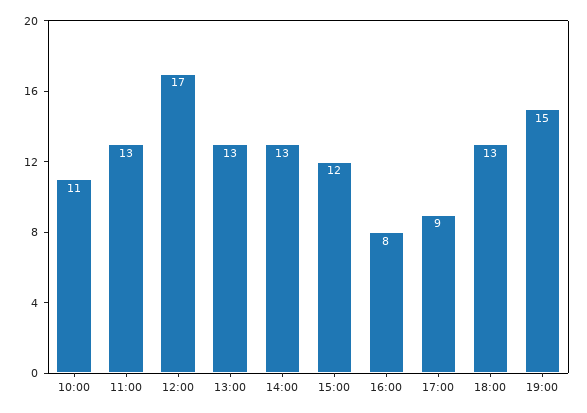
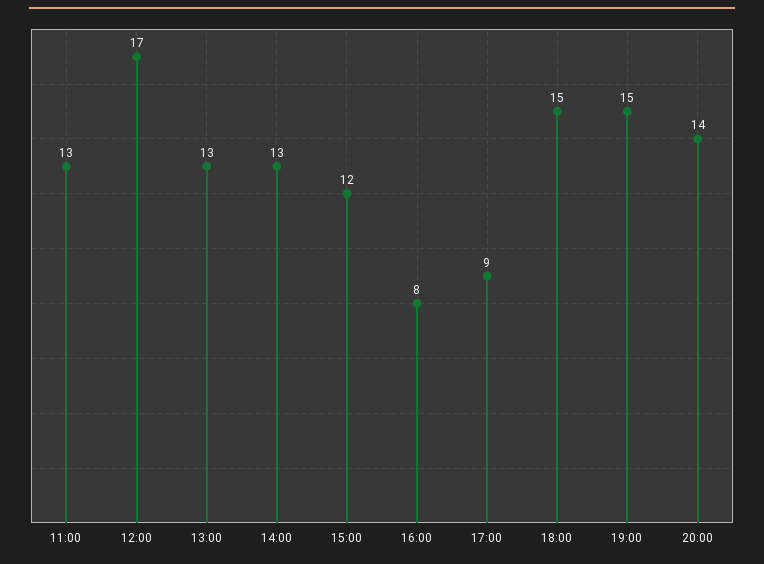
10:00: 11 -> none
18:00: 13 -> 15
20:00: none -> 14

